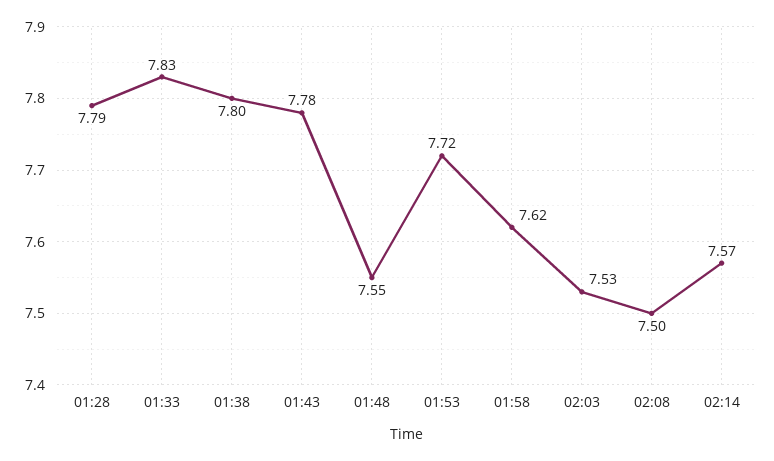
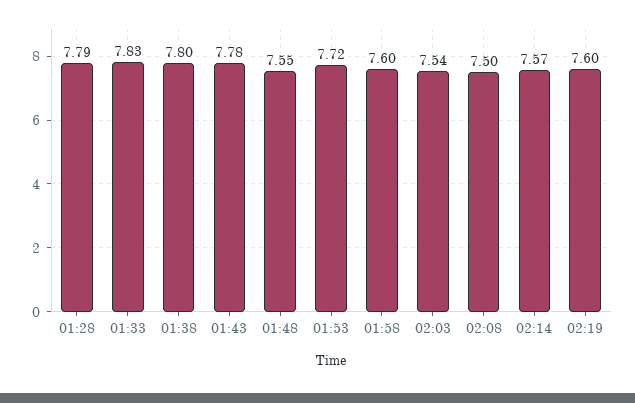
01:58: 7.62 -> 7.6
02:03: 7.53 -> 7.54
02:19: none -> 7.6

